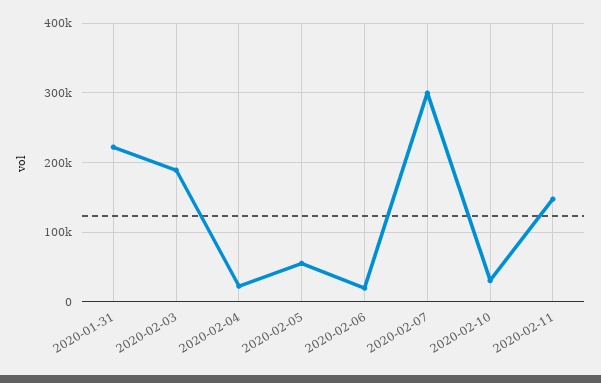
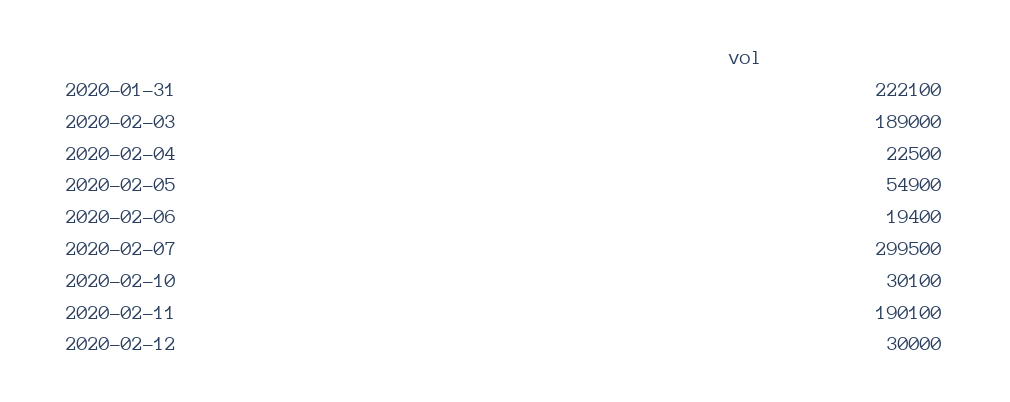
2020-02-11: 150000 -> 190100
2020-02-12: none -> 30000

